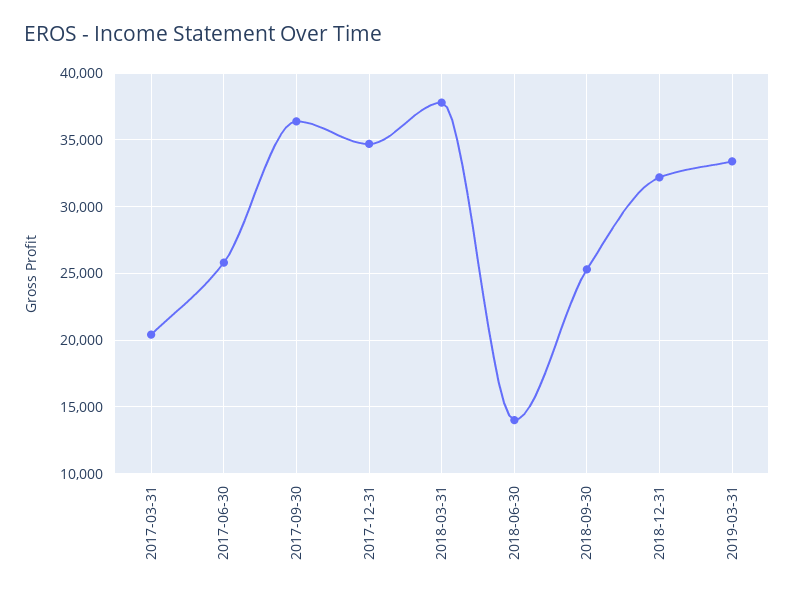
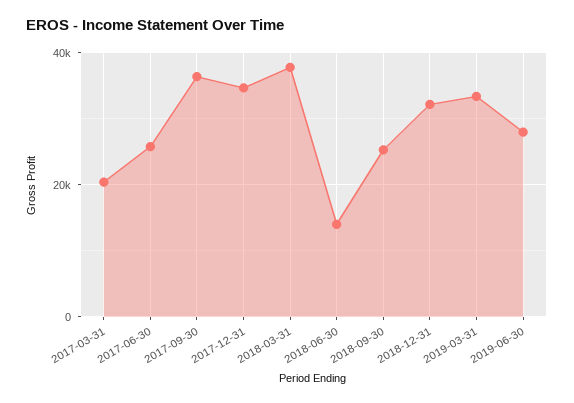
2019-06-30: none -> 28000

